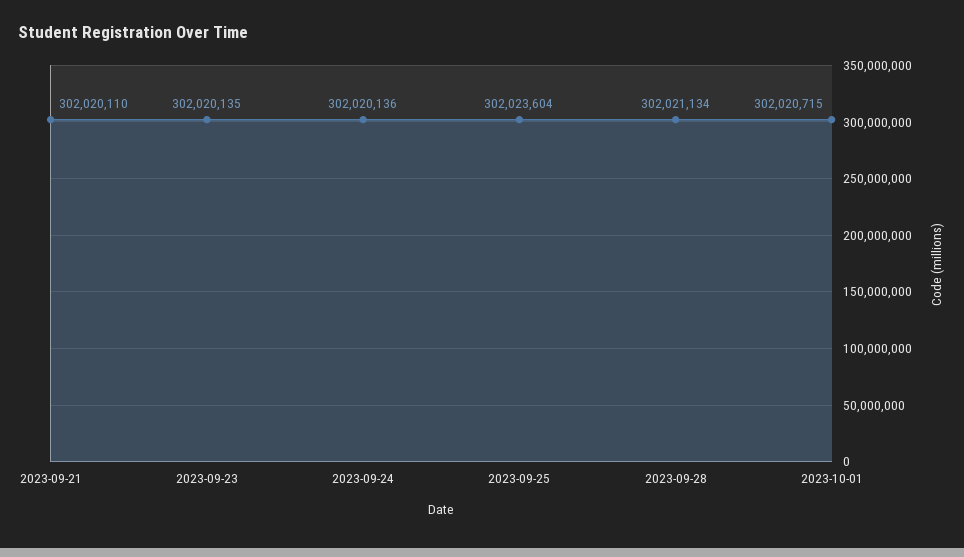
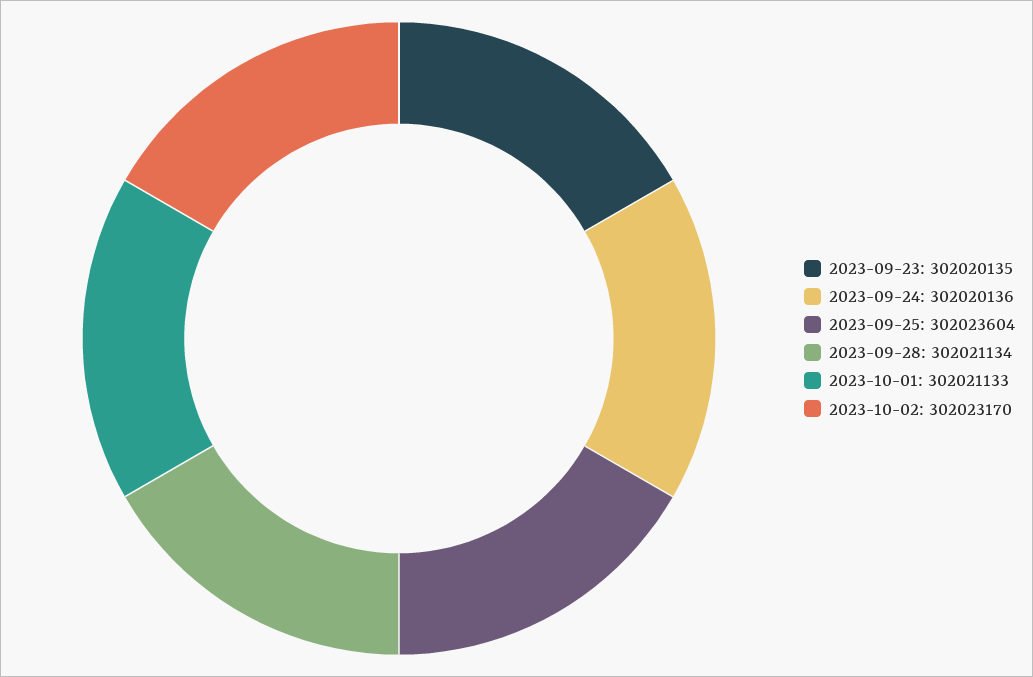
2023-09-21: 302020110 -> none
2023-10-01: 302020715 -> 302021133
2023-10-02: none -> 302023170

